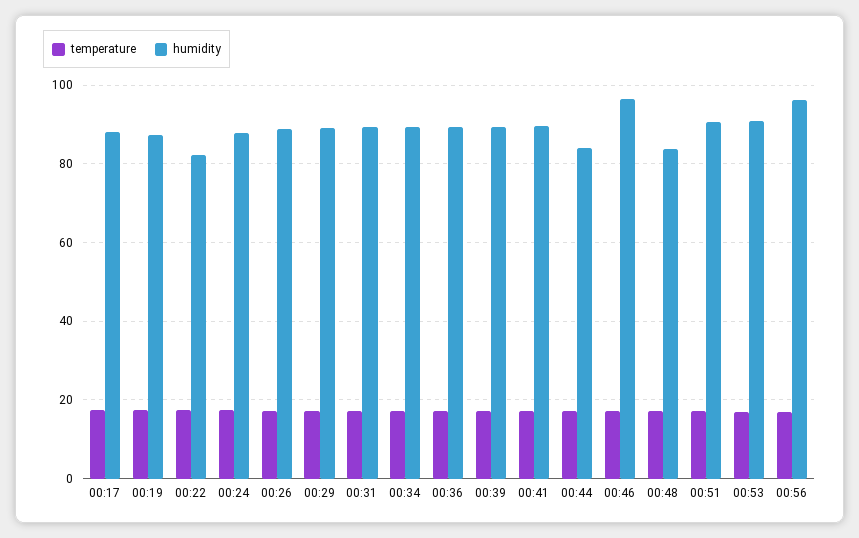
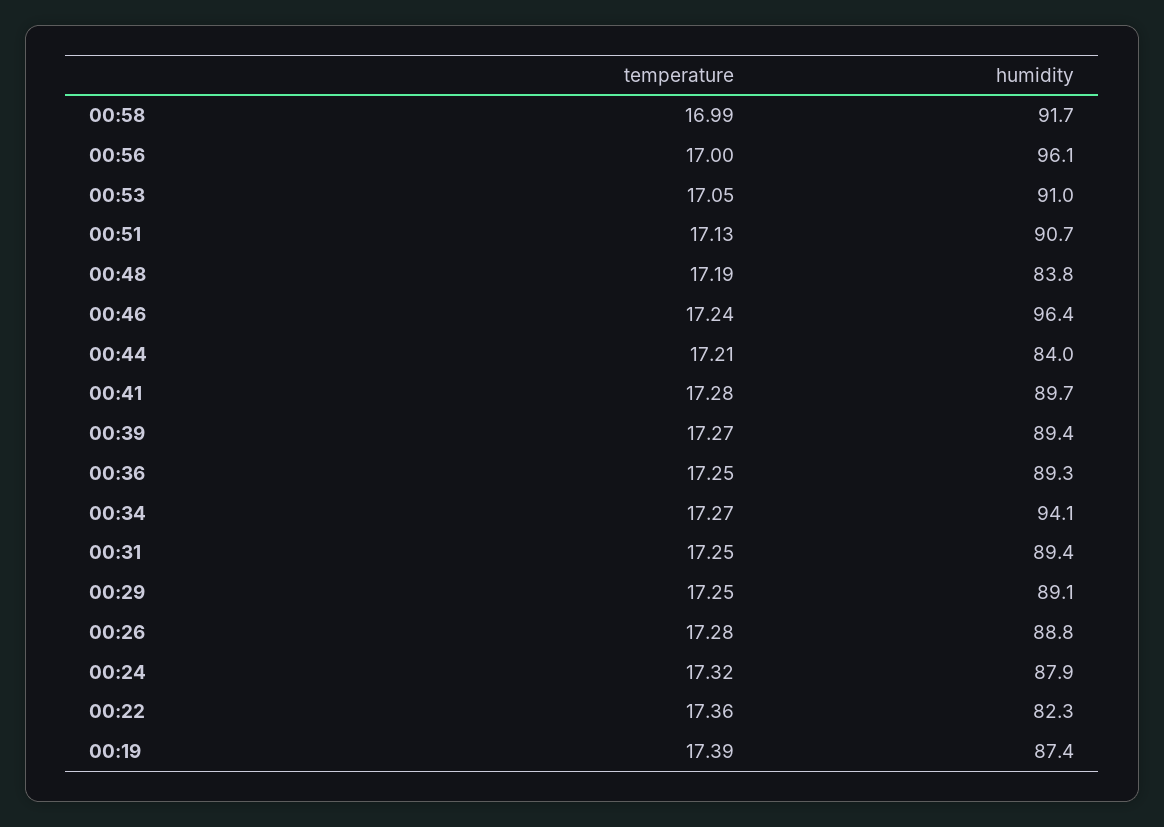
temperature, 00:17: 18 -> none
humidity, 00:17: 88 -> none
humidity, 00:34: 90 -> 94.1
temperature, 00:58: none -> 16.99
humidity, 00:58: none -> 91.7

